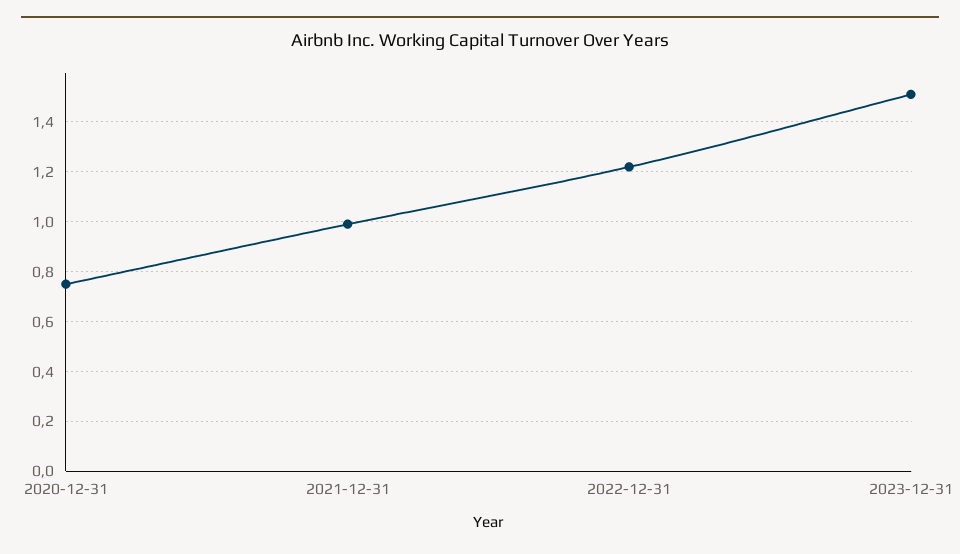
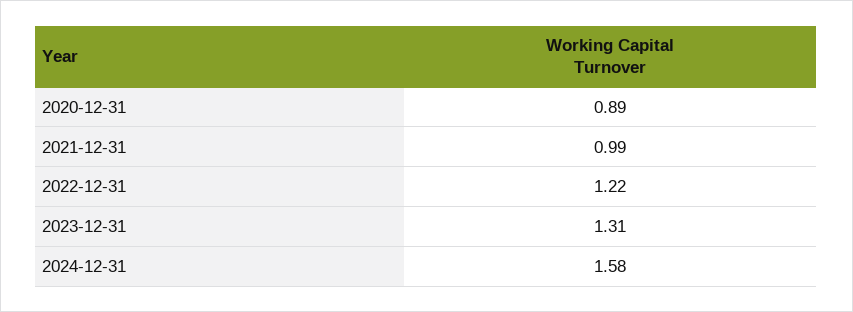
2020-12-31: 0.75 -> 0.89
2023-12-31: 1.5 -> 1.31
2024-12-31: none -> 1.58

